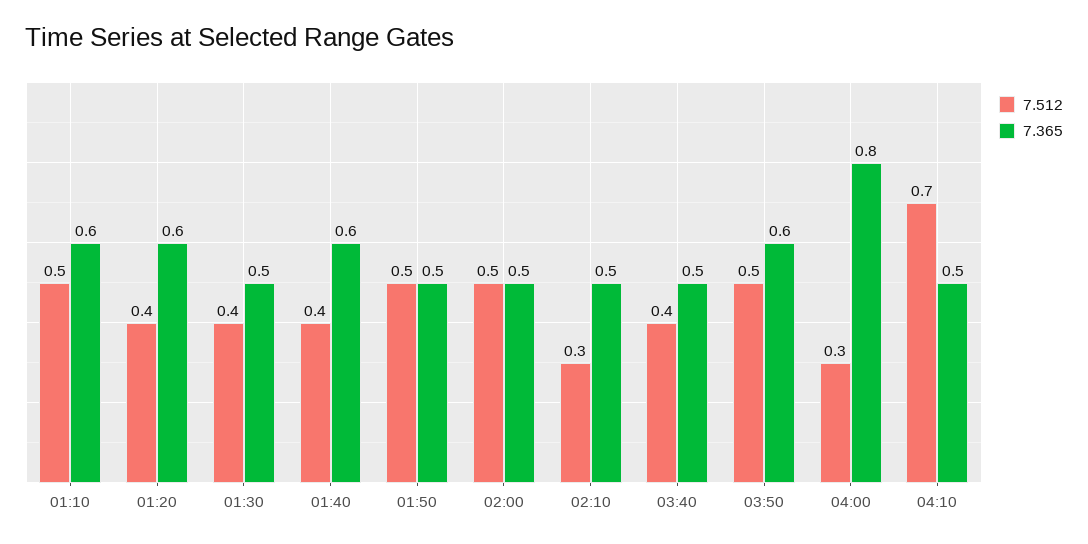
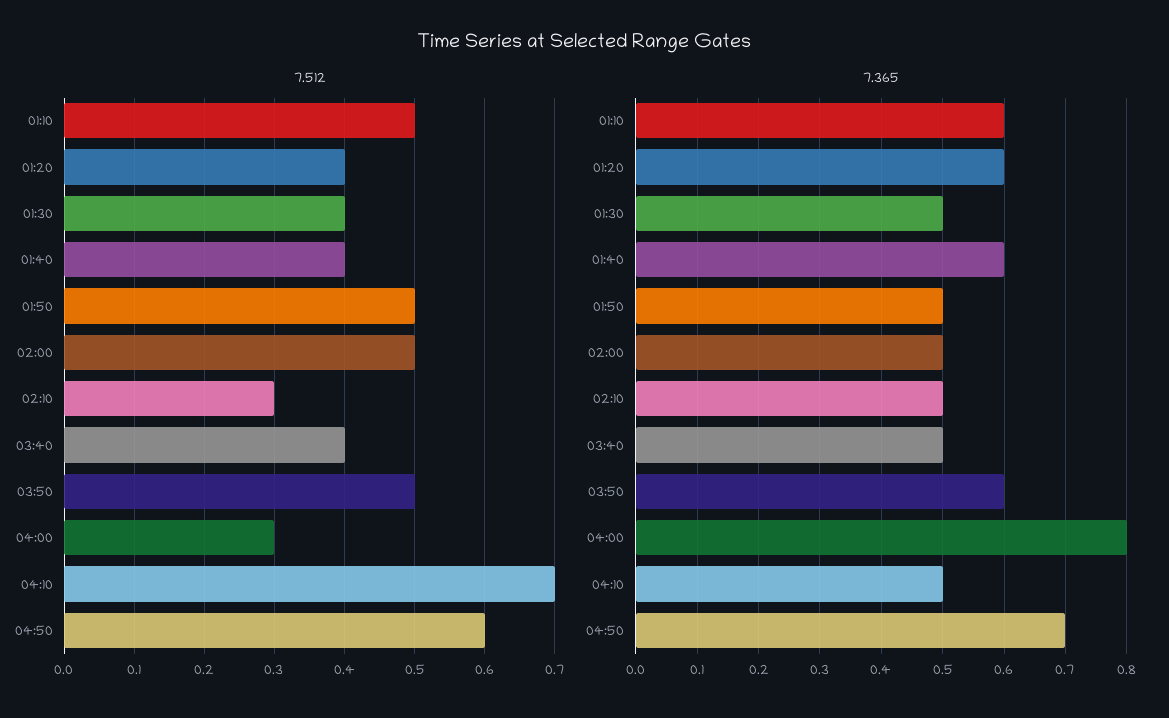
7.512, 04:50: none -> 0.6
7.365, 04:50: none -> 0.7

